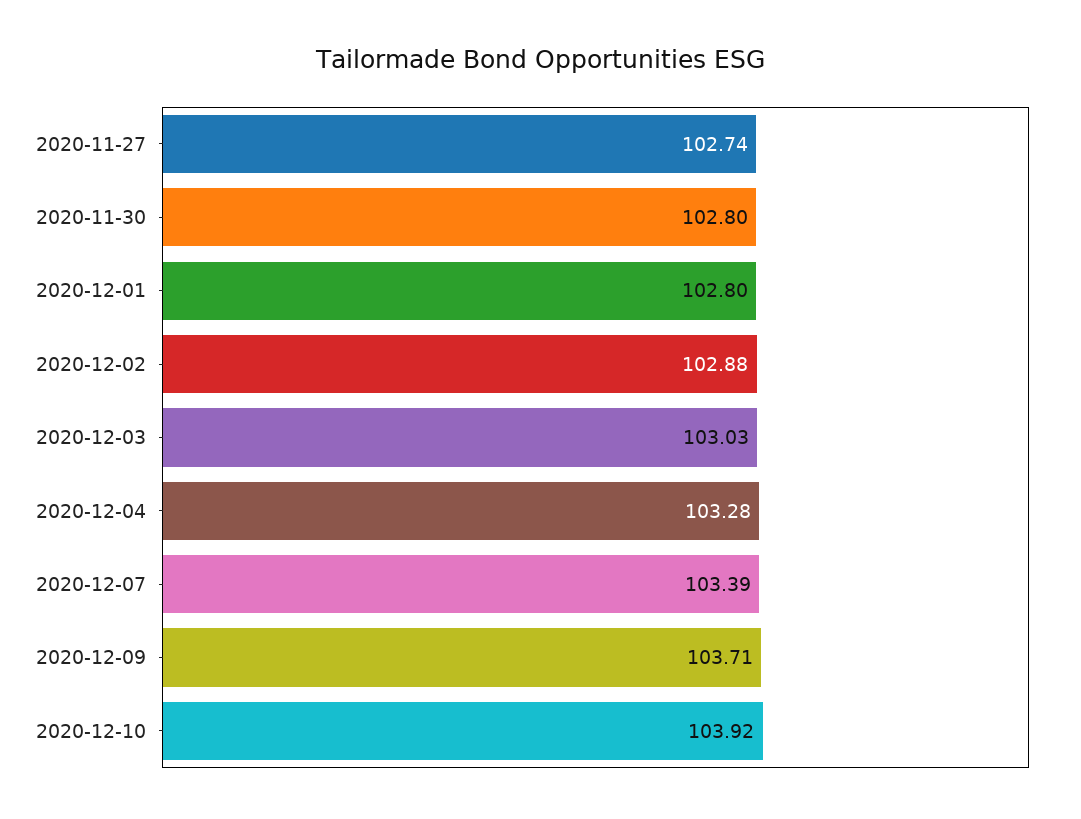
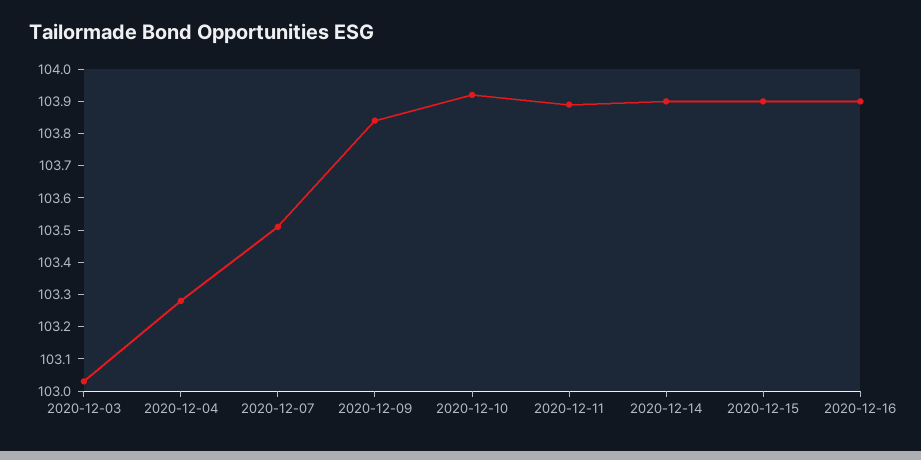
2020-11-27: 102.74 -> none
2020-11-30: 102.8 -> none
2020-12-01: 102.8 -> none
2020-12-02: 102.88 -> none
2020-12-07: 103.39 -> 103.5
2020-12-09: 103.71 -> 103.85
2020-12-11: none -> 103.9
2020-12-14: none -> 103.9
2020-12-15: none -> 103.9
2020-12-16: none -> 103.9

